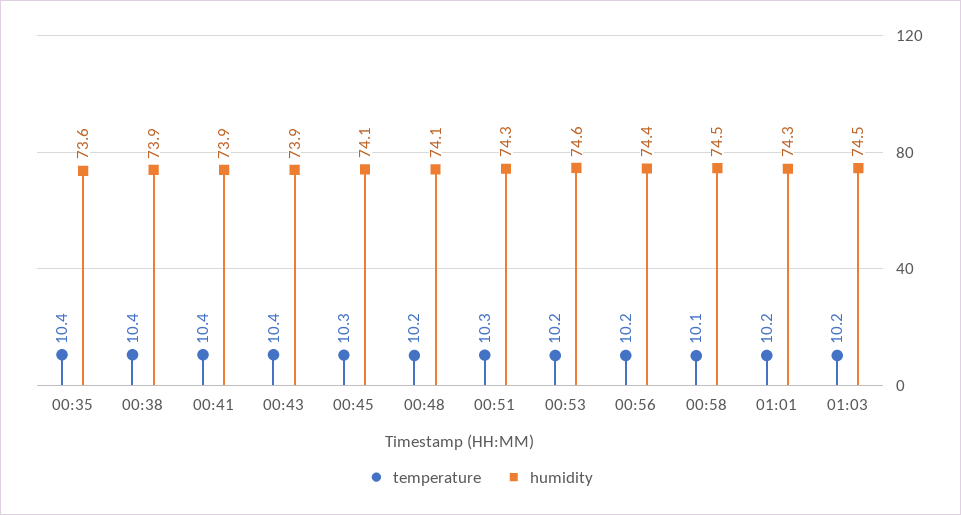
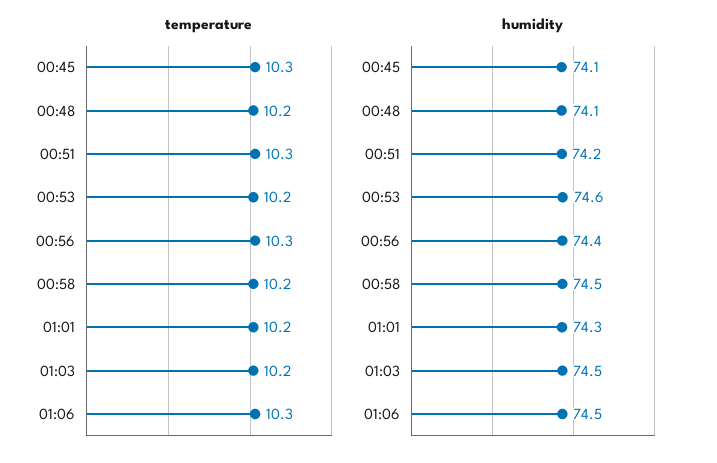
temperature, 00:35: 10.4 -> none
humidity, 00:35: 73.6 -> none
temperature, 00:38: 10.4 -> none
humidity, 00:38: 73.9 -> none
temperature, 00:41: 10.4 -> none
humidity, 00:41: 73.9 -> none
temperature, 00:43: 10.4 -> none
humidity, 00:43: 73.9 -> none
humidity, 00:51: 74.3 -> 74.2
temperature, 00:56: 10.2 -> 10.3
temperature, 00:58: 10.1 -> 10.2
temperature, 01:06: none -> 10.3
humidity, 01:06: none -> 74.5

